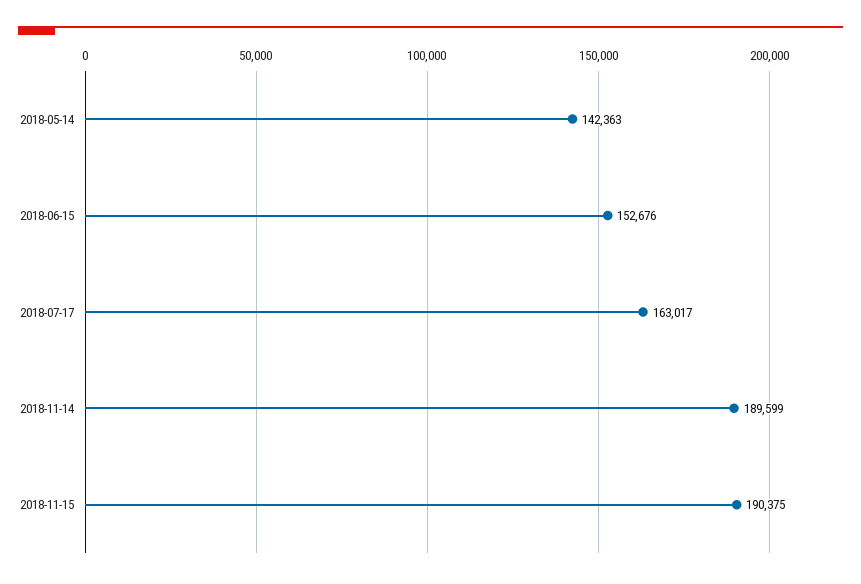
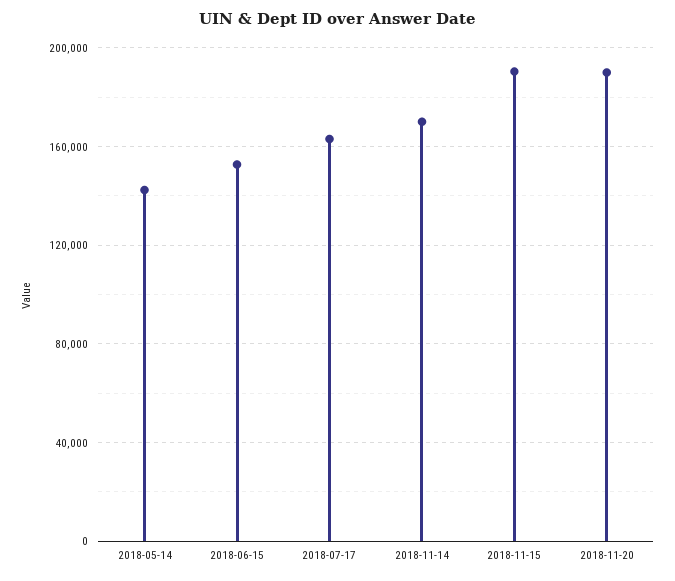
2018-11-14: 189599 -> 170000
2018-11-20: none -> 190000

